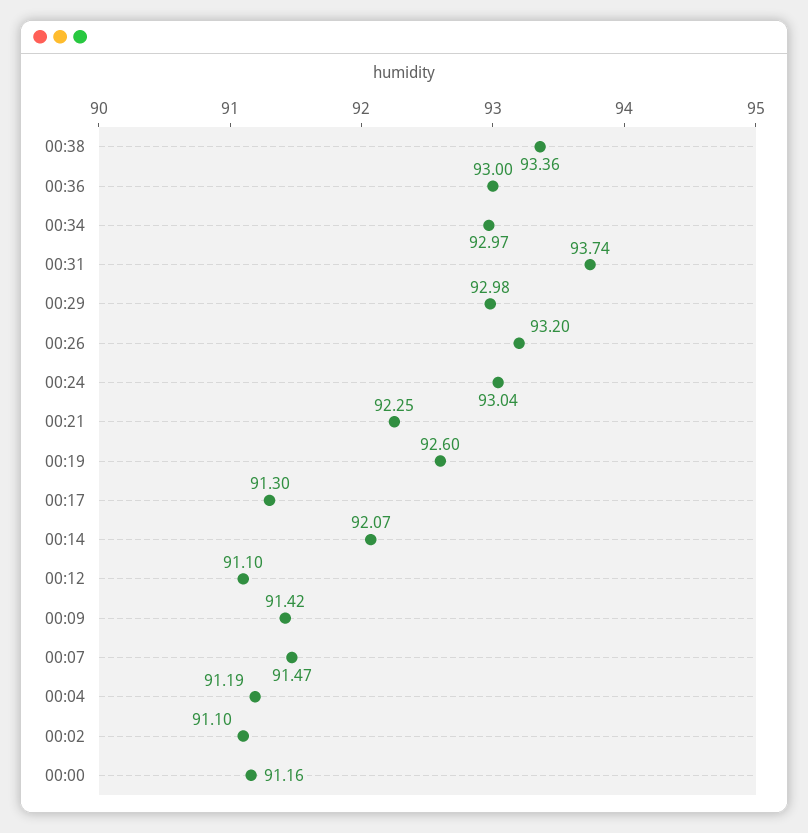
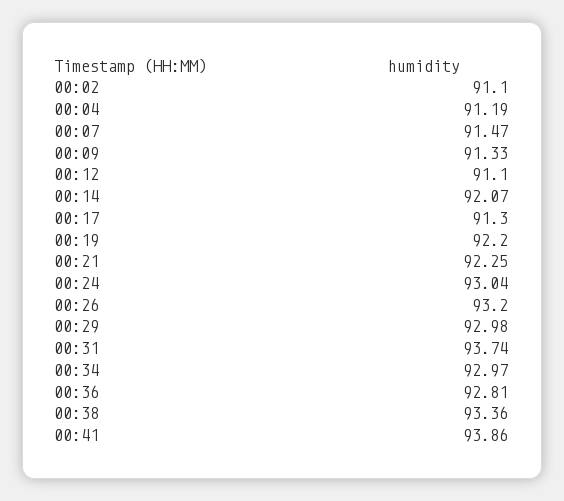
00:36: 93 -> 92.81
00:19: 92.6 -> 92.2
00:09: 91.42 -> 91.33
00:00: 91.16 -> none
00:41: none -> 93.86

